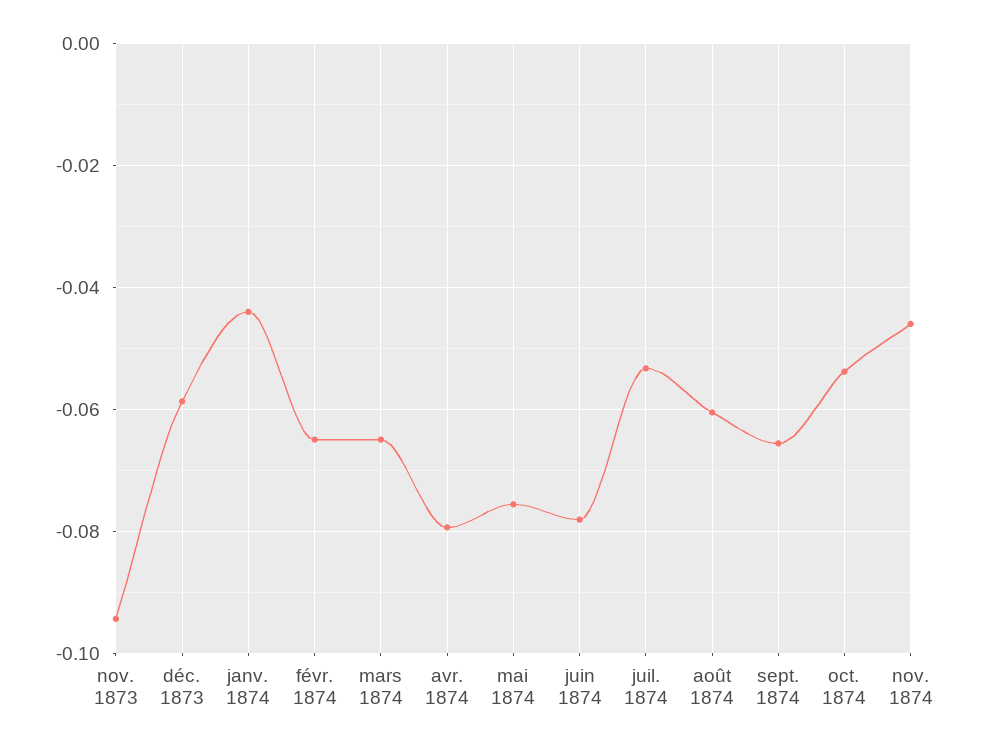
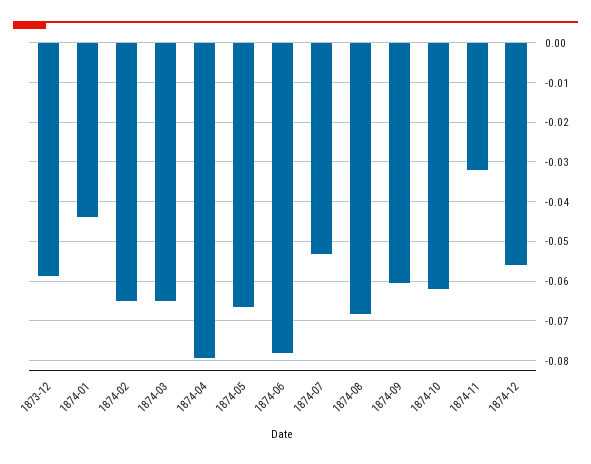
nov. 1873: -0.094 -> none
mai 1874: -0.076 -> -0.066
août 1874: -0.06 -> -0.068
sept. 1874: -0.066 -> -0.06
oct. 1874: -0.054 -> -0.062
nov. 1874: -0.046 -> -0.032
1874-12: none -> -0.056

